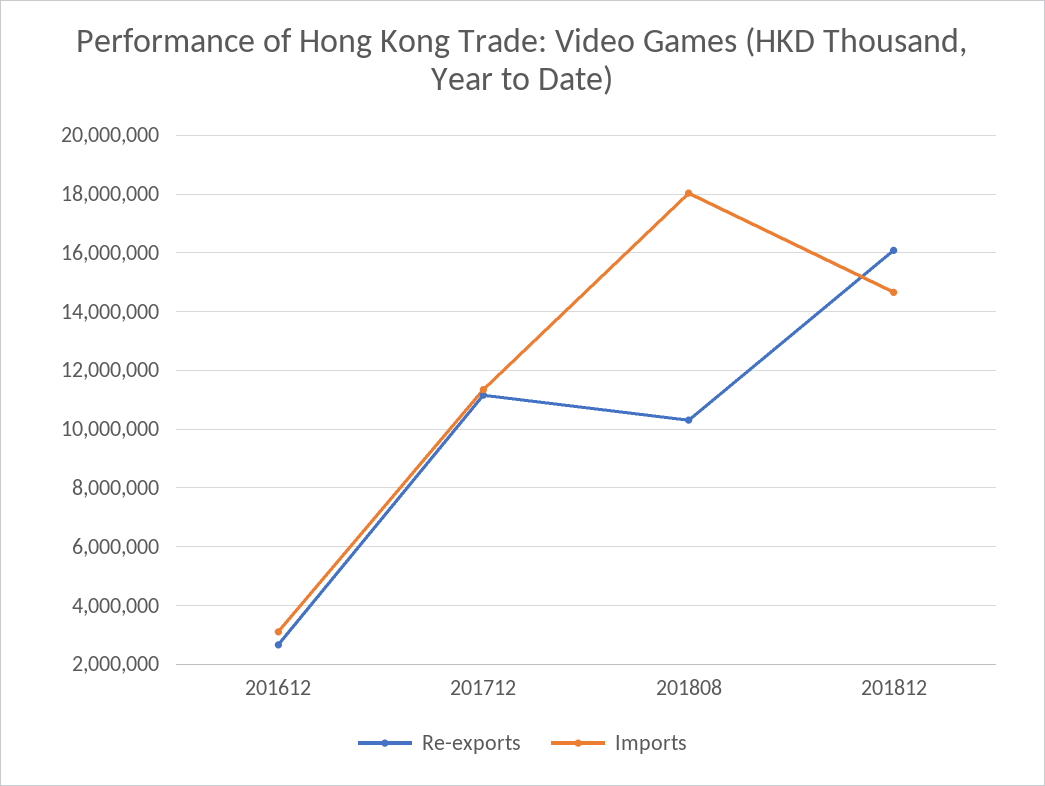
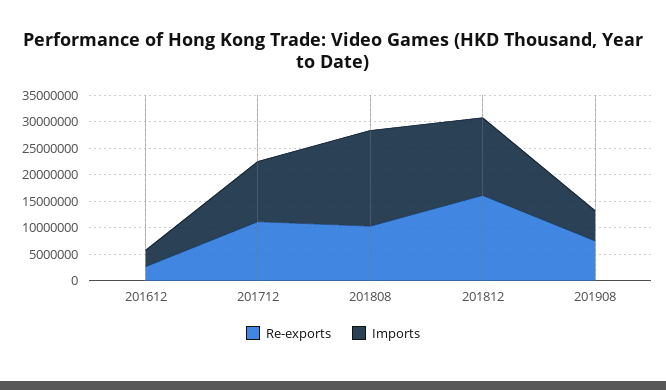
Re-exports, 201908: none -> 7500000
Imports, 201908: none -> 5000000

